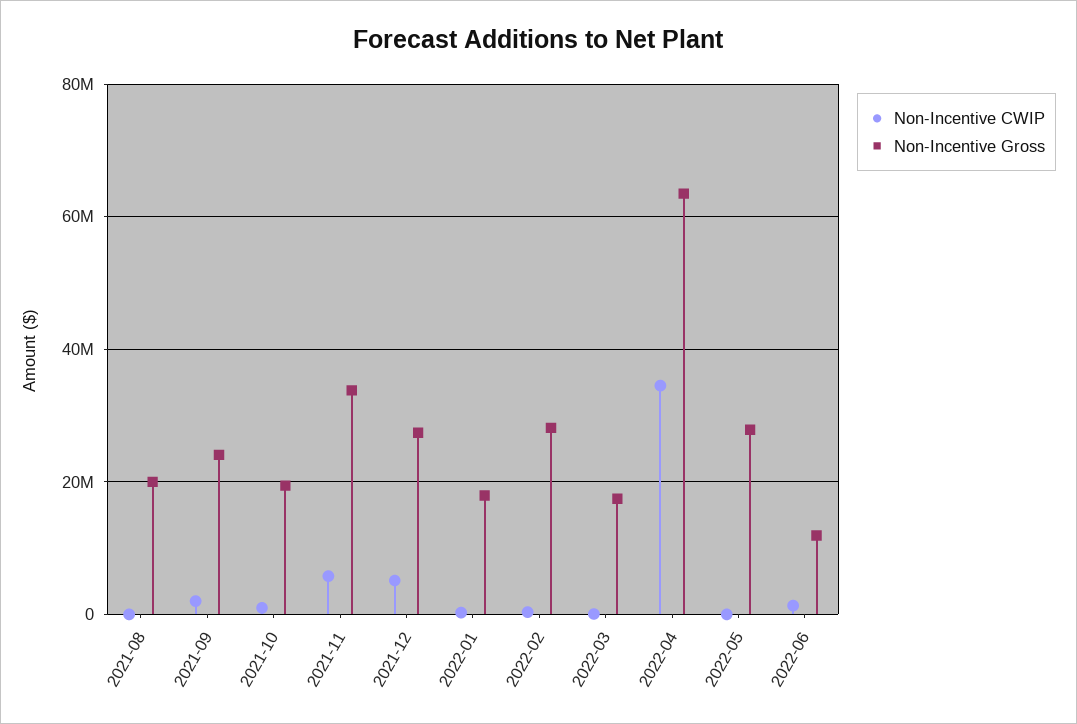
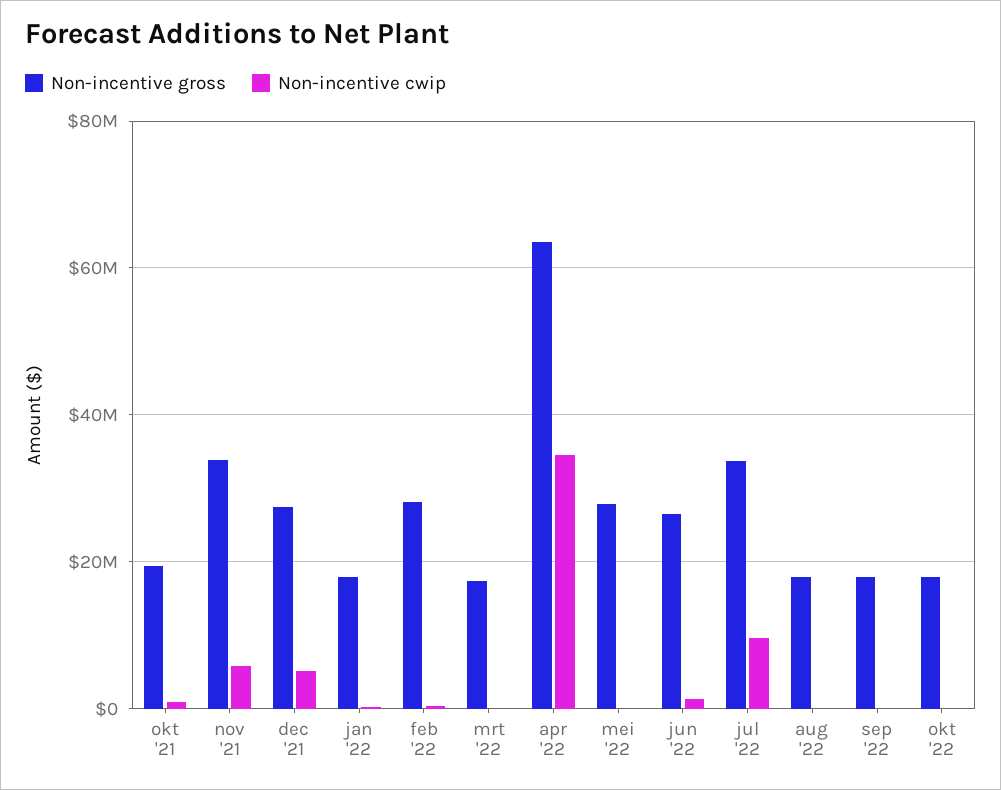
Non-Incentive CWIP, 2021-08: 0 -> none
Non-Incentive Gross, 2021-08: 20000000 -> none
Non-Incentive CWIP, 2021-09: 2000000 -> none
Non-Incentive Gross, 2021-09: 24000000 -> none
Non-Incentive Gross, 2022-06: 12000000 -> 26000000
Non-Incentive Gross, jul '22: none -> 34000000
Non-Incentive CWIP, jul '22: none -> 10000000
Non-Incentive Gross, aug '22: none -> 18000000
Non-Incentive CWIP, aug '22: none -> 0
Non-Incentive Gross, sep '22: none -> 18000000
Non-Incentive CWIP, sep '22: none -> 0
Non-Incentive Gross, okt '22: none -> 18000000
Non-Incentive CWIP, okt '22: none -> 0

